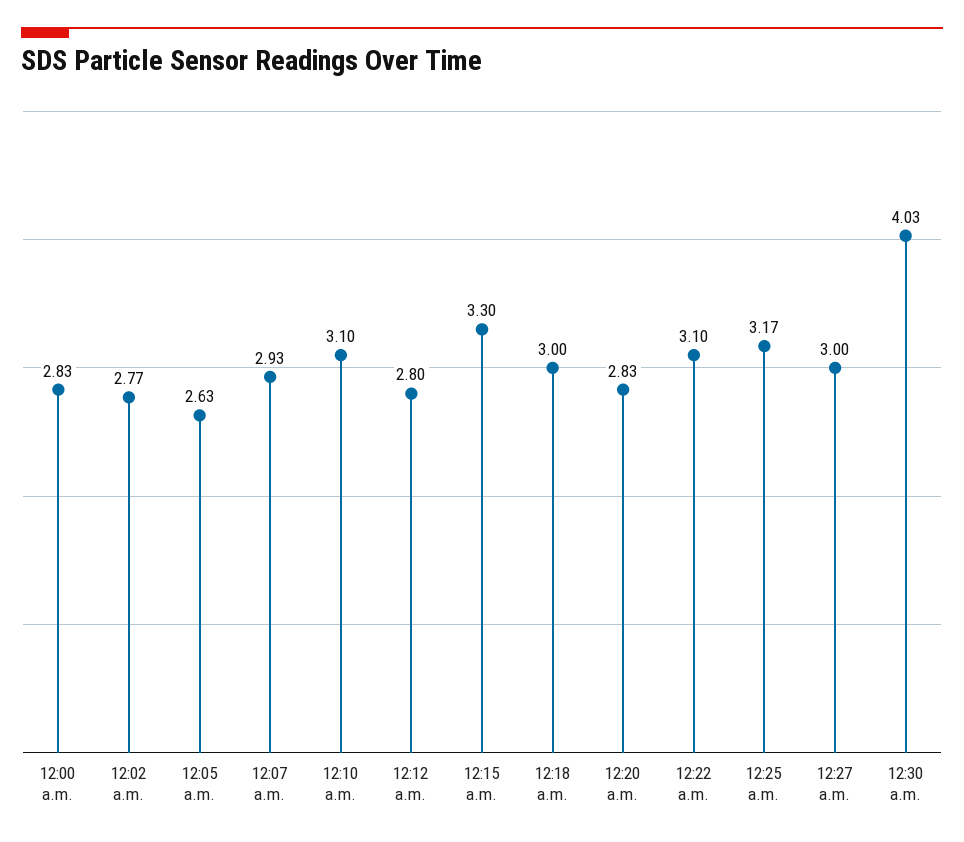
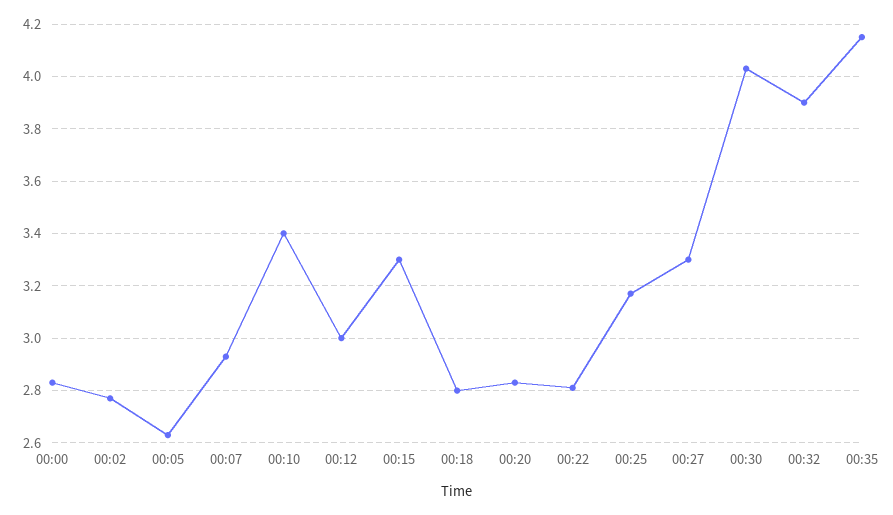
12:10 a.m.: 3.1 -> 3.4
12:12 a.m.: 2.8 -> 3
12:18 a.m.: 3 -> 2.8
12:22 a.m.: 3.1 -> 2.8
12:27 a.m.: 3 -> 3.3
00:32: none -> 3.9
00:35: none -> 4.15

